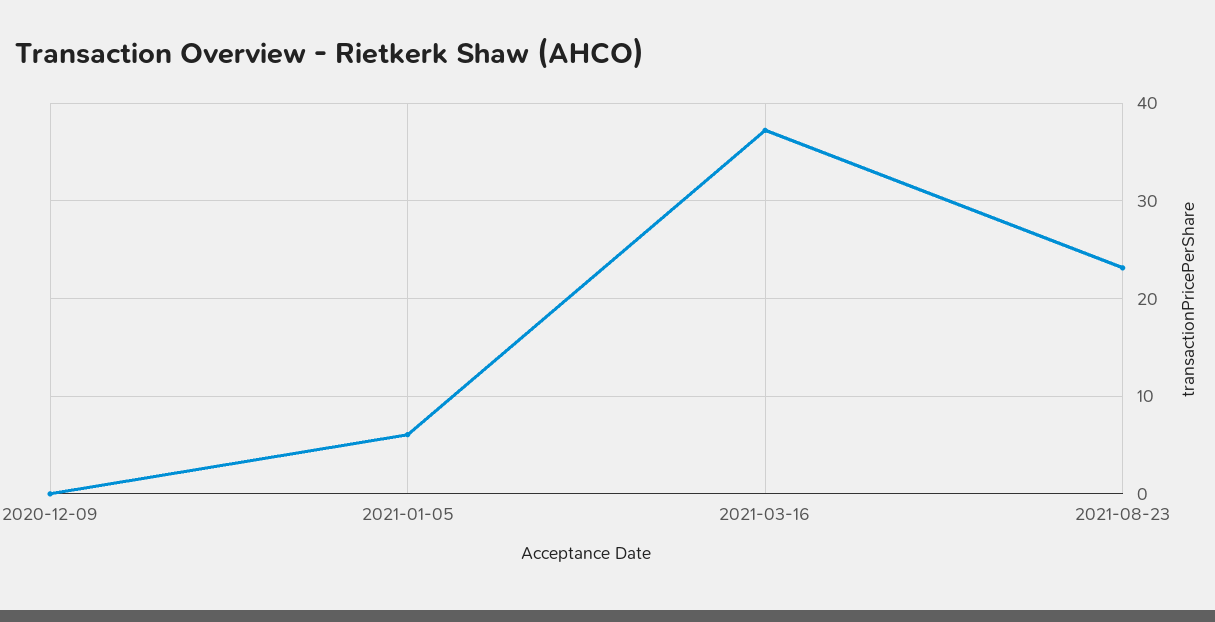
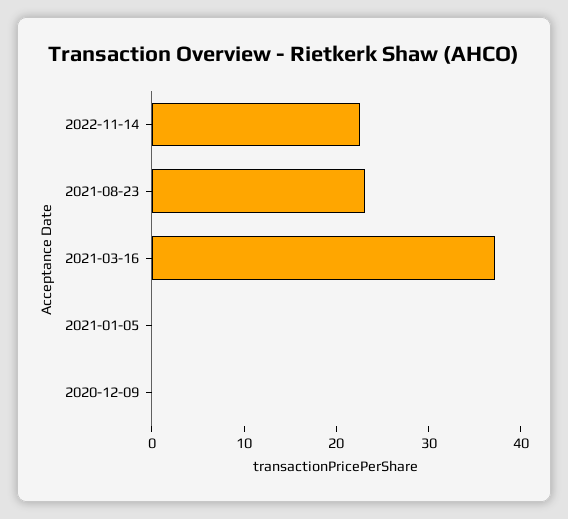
2021-01-05: 6 -> 0
2022-11-14: none -> 22

